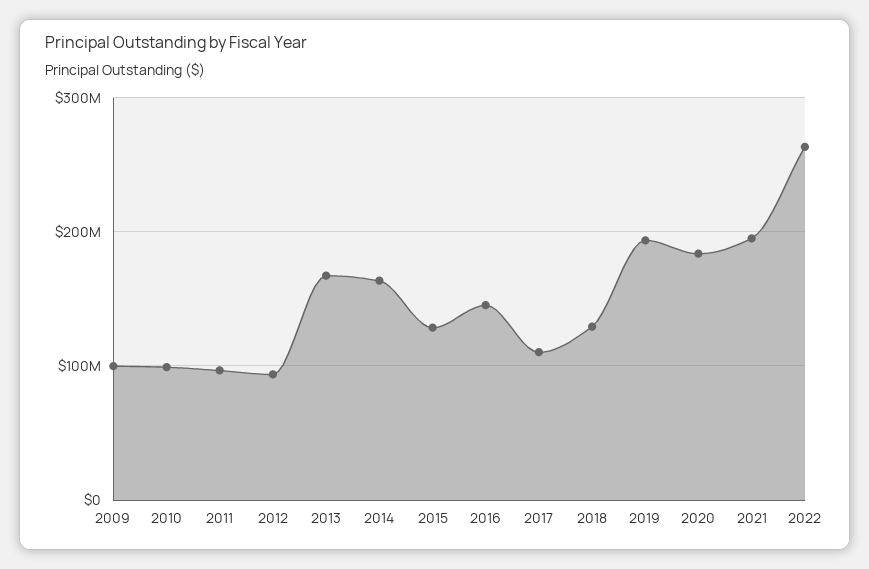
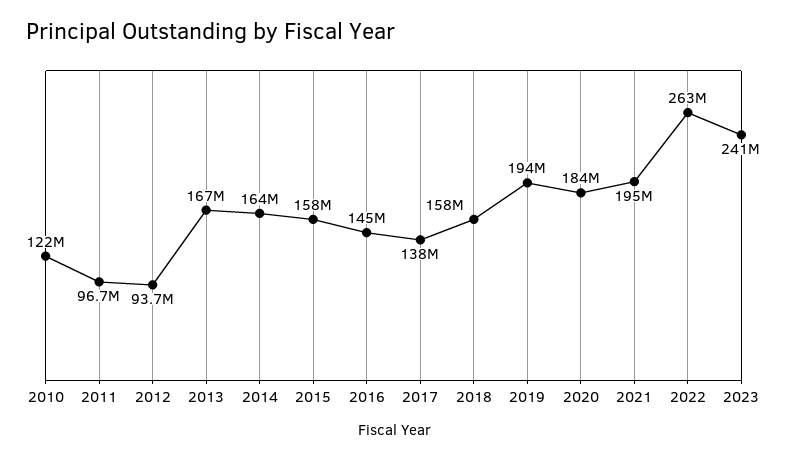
2009: 100000000 -> none
2010: 100000000 -> 122000000
2015: 130000000 -> 158000000
2017: 110000000 -> 138000000
2018: 130000000 -> 158000000
2023: none -> 241000000

